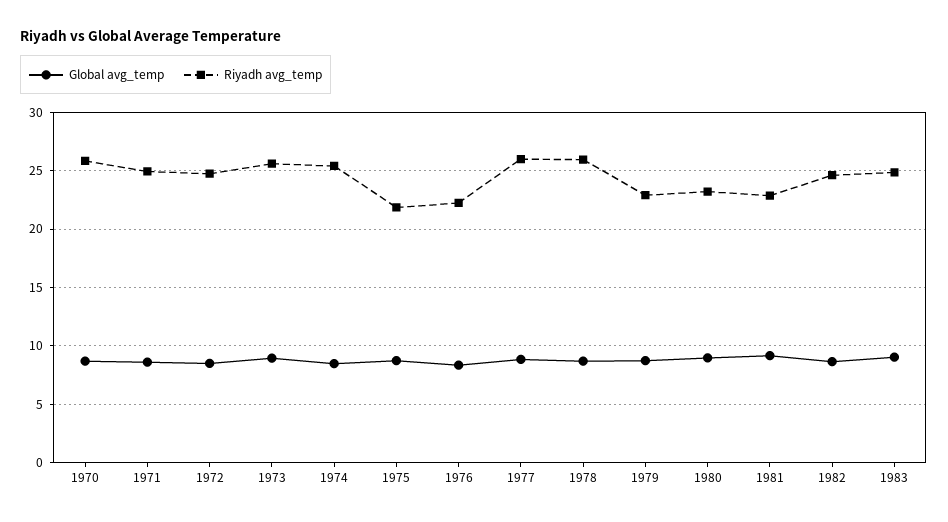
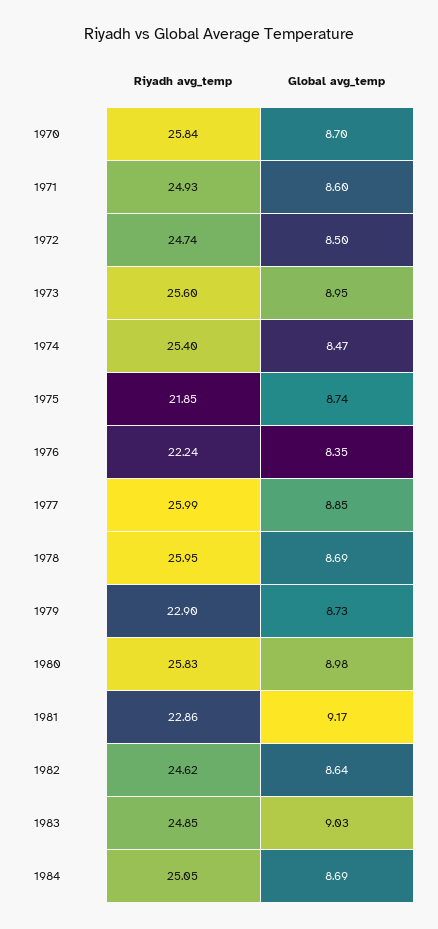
Riyadh avg_temp, 1980: 23 -> 25.83
Riyadh avg_temp, 1984: none -> 25.05
Global avg_temp, 1984: none -> 8.69

